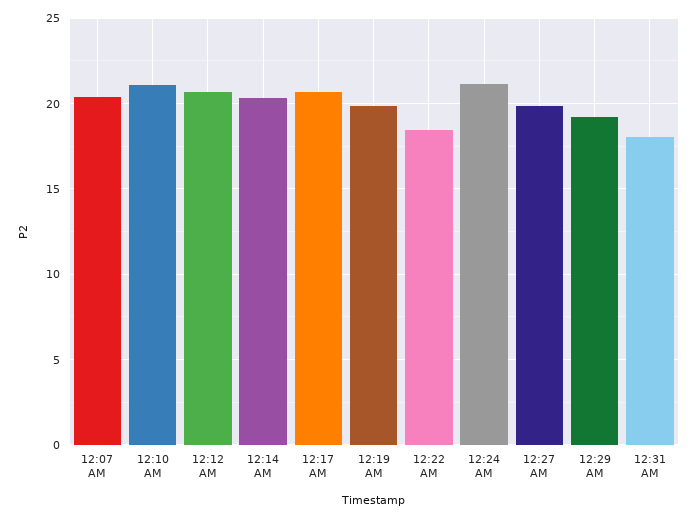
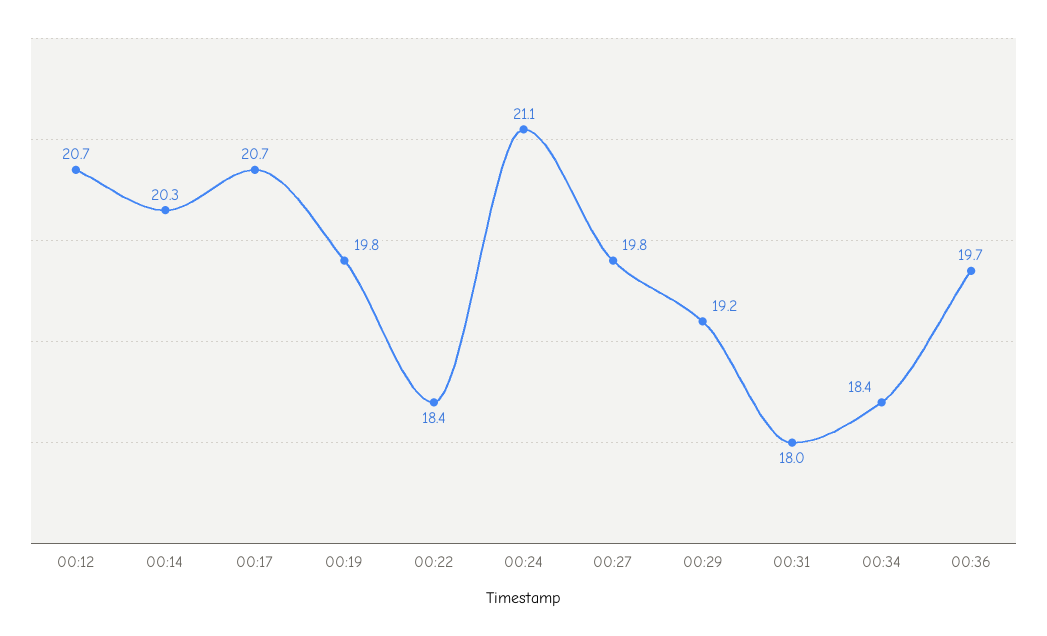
12:07 AM: 20.5 -> none
12:10 AM: 21 -> none
00:34: none -> 18.4
00:36: none -> 19.7

